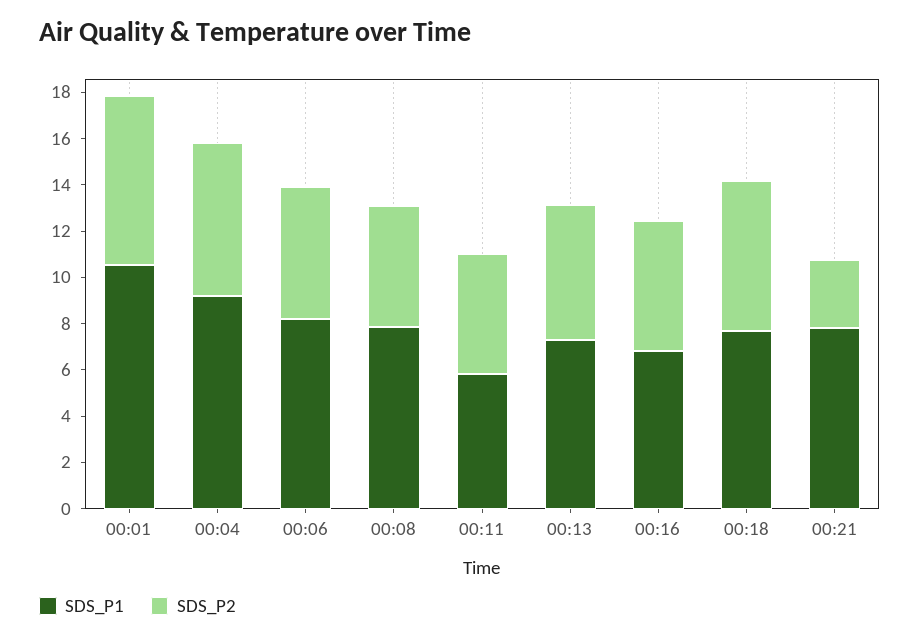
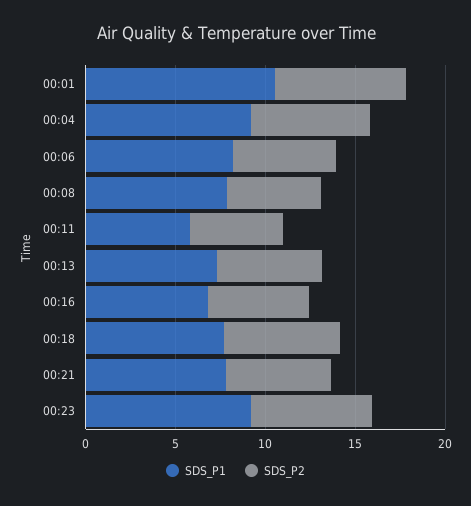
SDS_P2, 00:21: 3 -> 6
SDS_P1, 00:23: none -> 9
SDS_P2, 00:23: none -> 7

